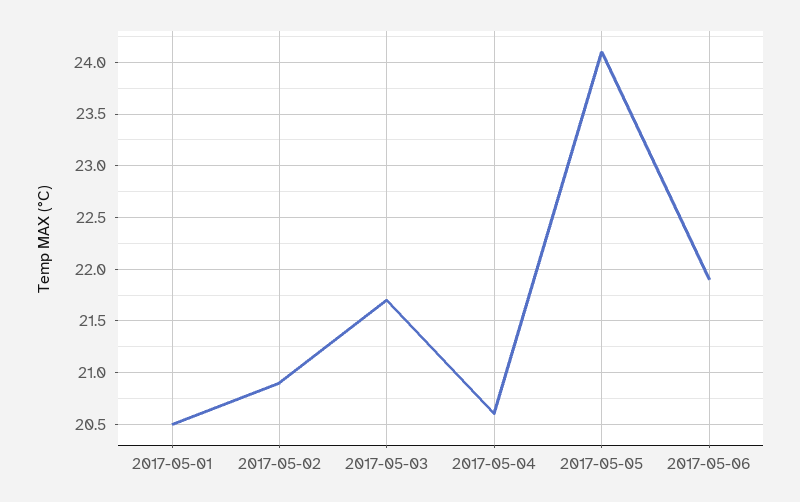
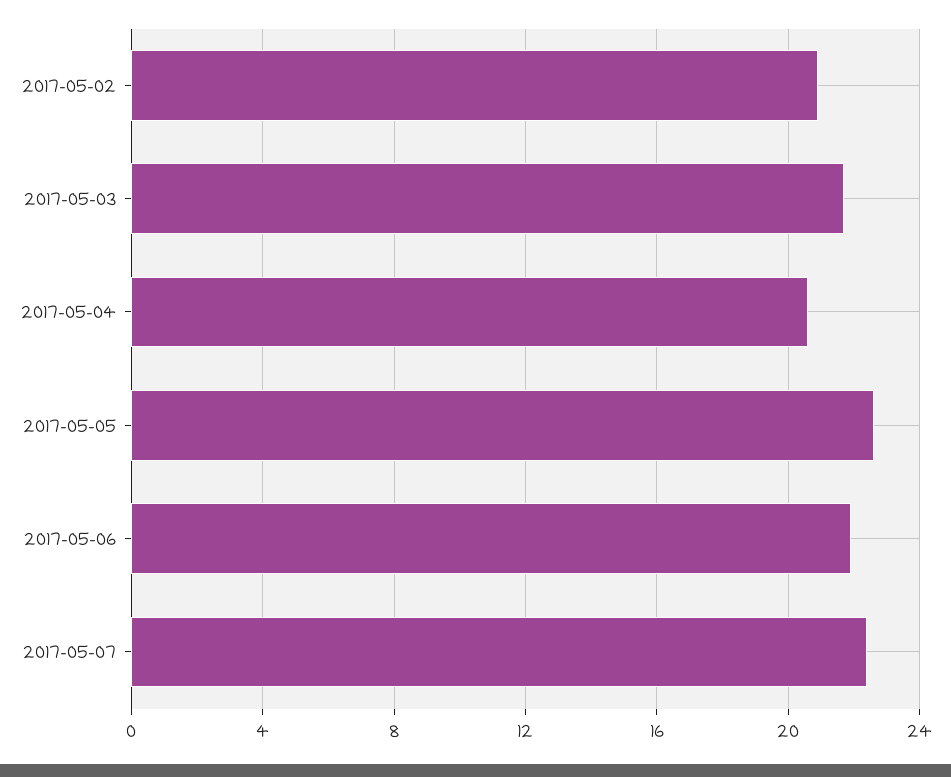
2017-05-01: 20.5 -> none
2017-05-05: 24.1 -> 22.5
2017-05-07: none -> 22.5

